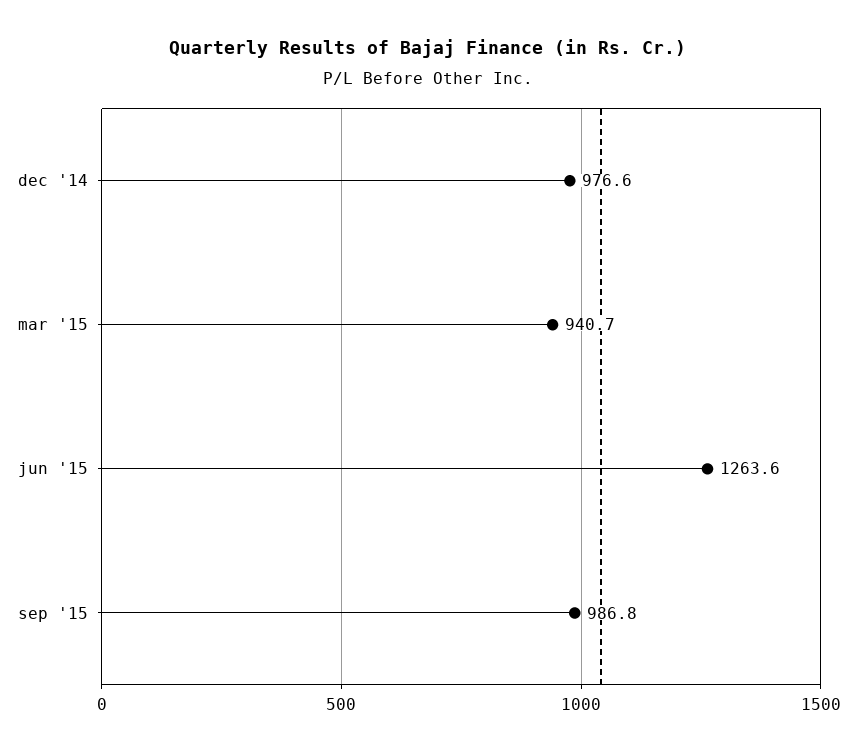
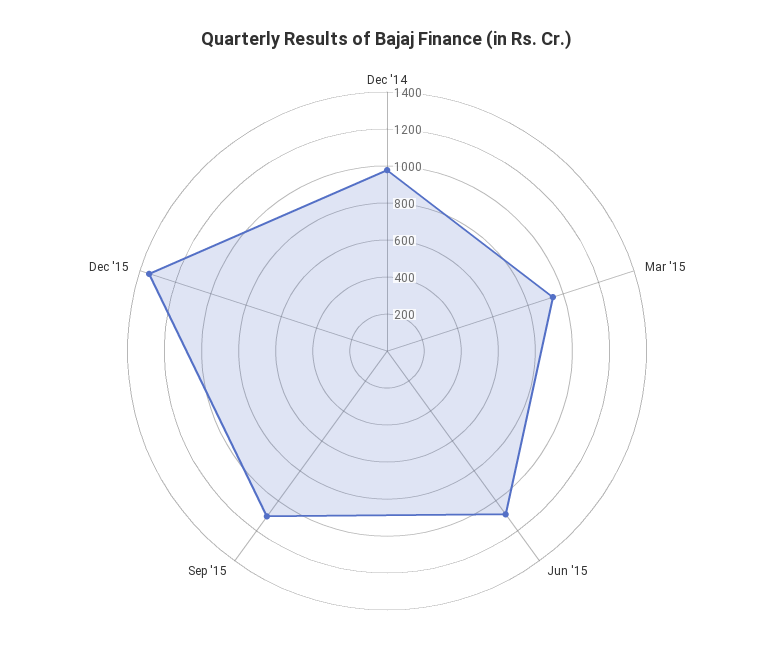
jun '15: 1263.6 -> 1100
sep '15: 986.8 -> 1100
Dec '15: none -> 1350

